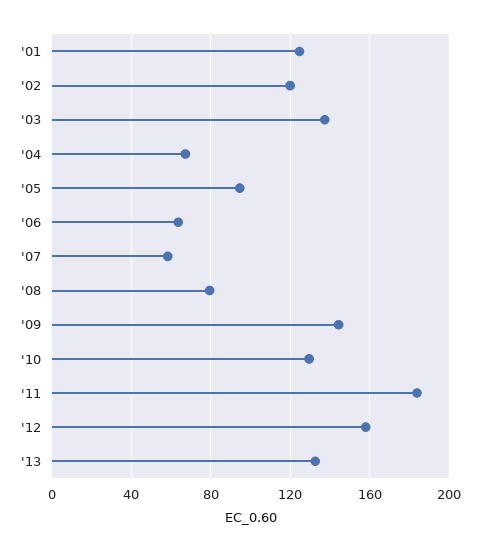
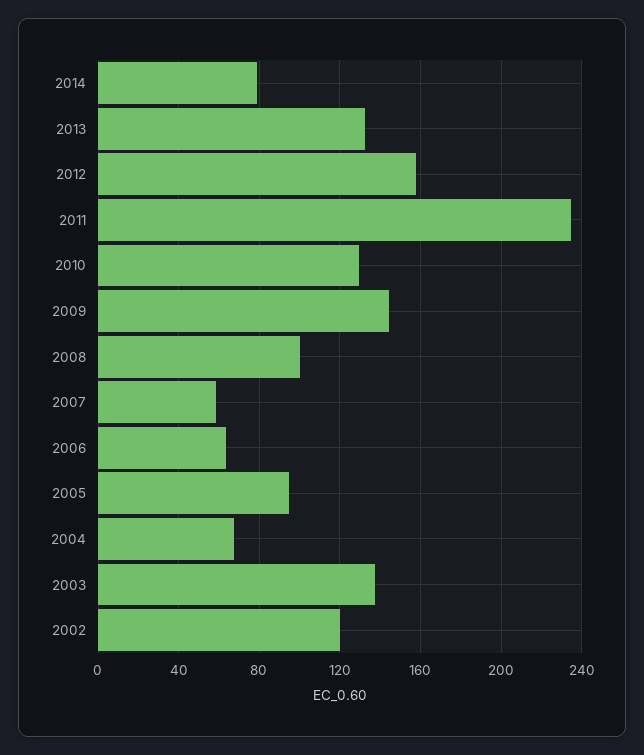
'01: 125 -> none
'08: 80 -> 100
'11: 185 -> 235
2014: none -> 80

